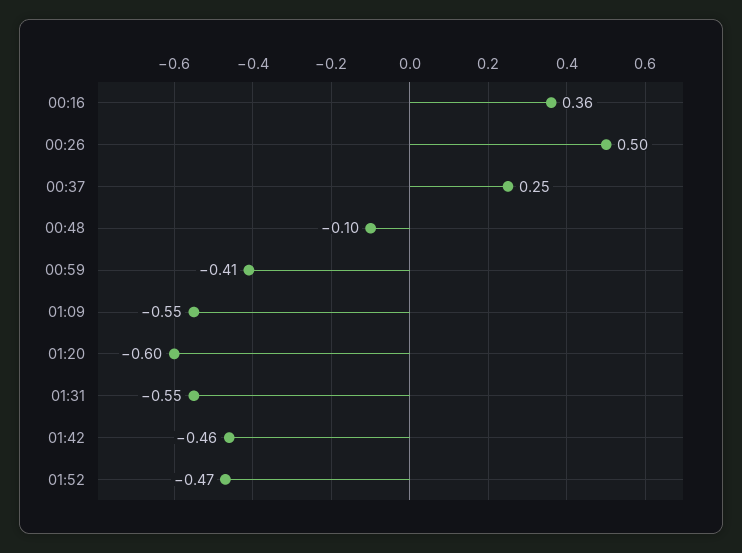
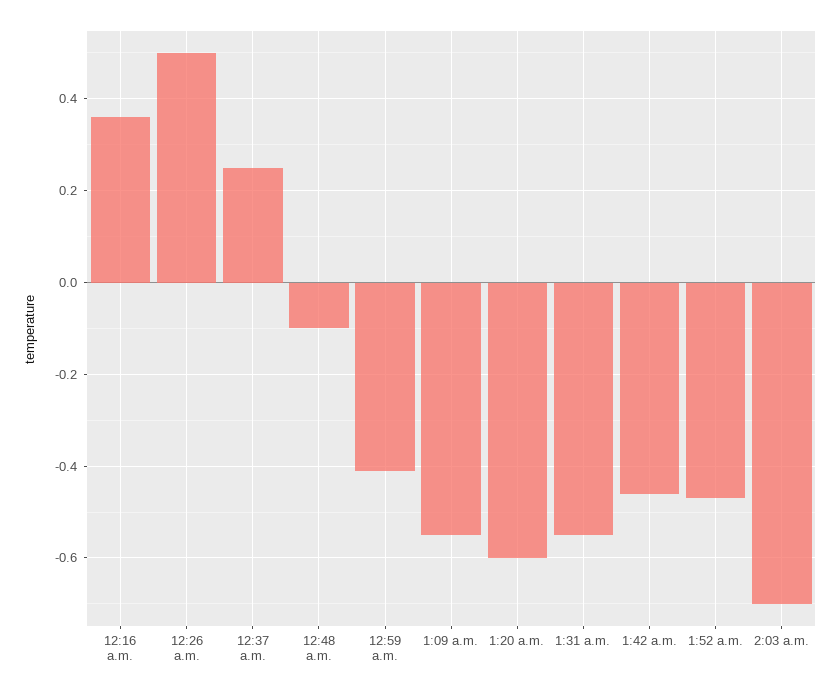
2:03 a.m.: none -> -0.7

